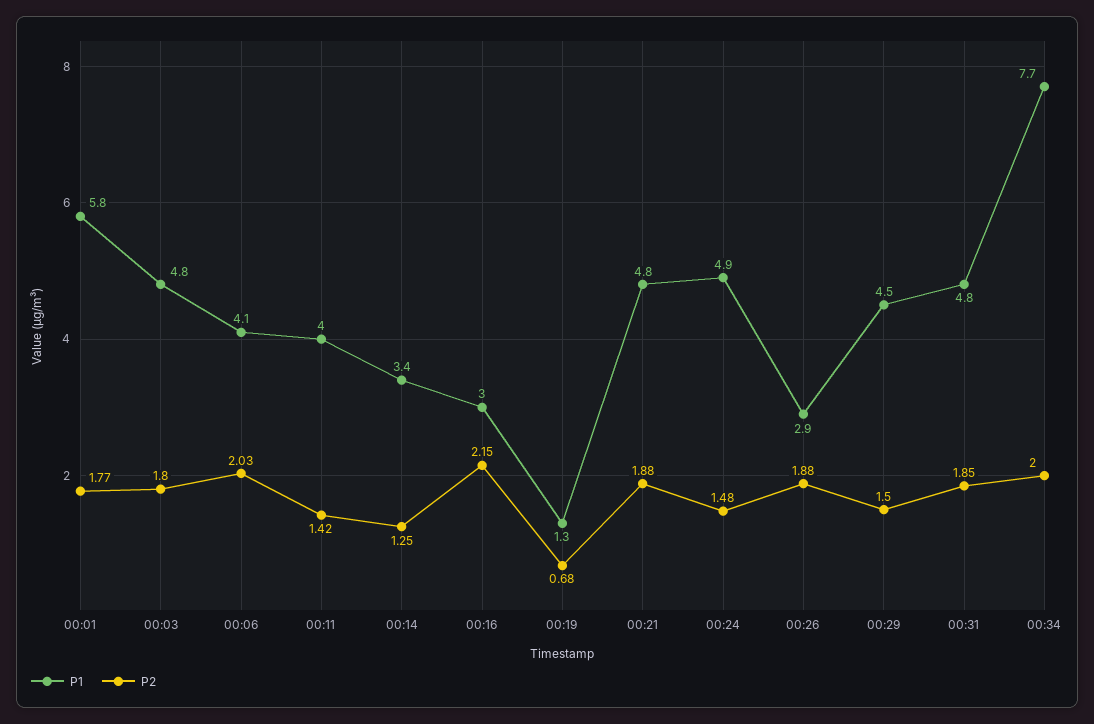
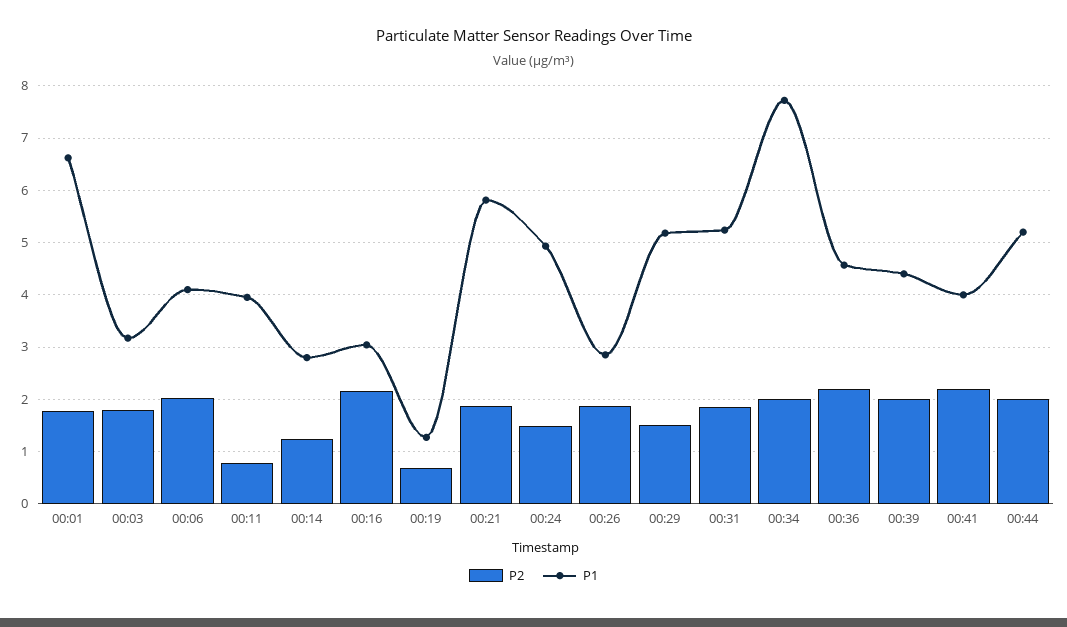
P1, 00:01: 5.8 -> 6.6
P1, 00:03: 4.8 -> 3.2
P2, 00:11: 1.42 -> 0.8
P1, 00:14: 3.4 -> 2.8
P1, 00:21: 4.8 -> 5.8
P1, 00:29: 4.5 -> 5.2
P1, 00:31: 4.8 -> 5.2
P2, 00:36: none -> 2.2
P1, 00:36: none -> 4.6
P2, 00:39: none -> 2
P1, 00:39: none -> 4.4
P2, 00:41: none -> 2.2
P1, 00:41: none -> 4
P2, 00:44: none -> 2
P1, 00:44: none -> 5.2

